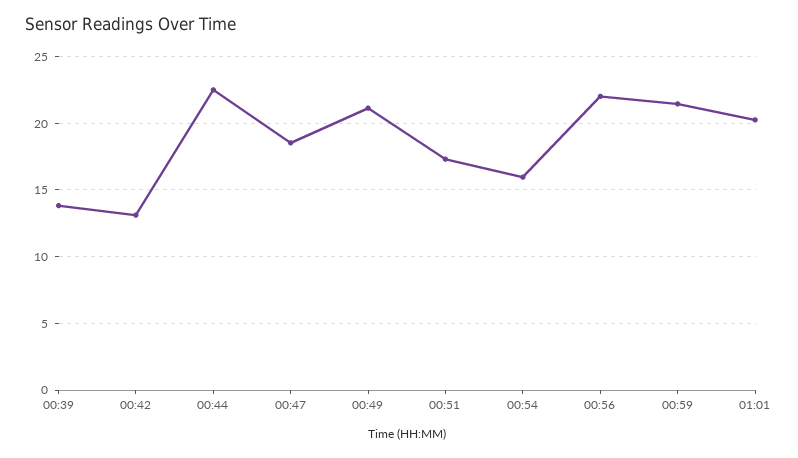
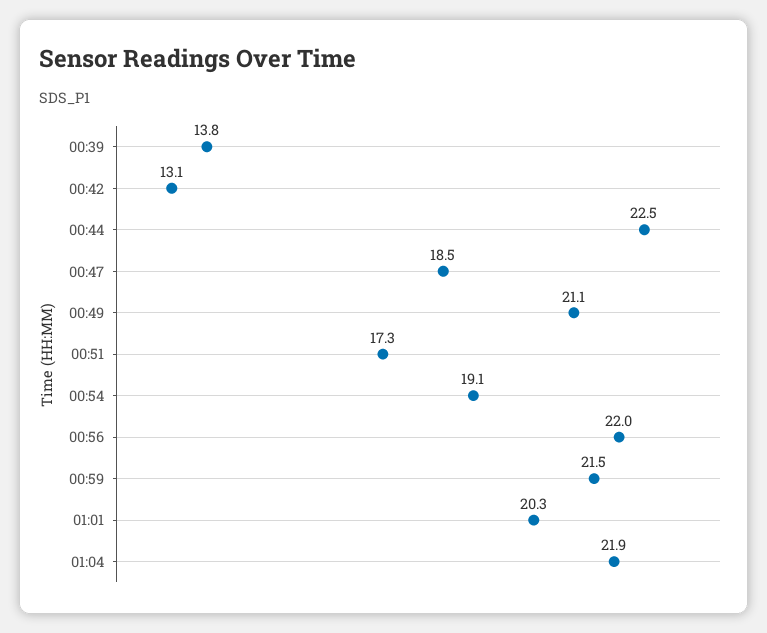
00:54: 16 -> 19.1
01:04: none -> 21.9

